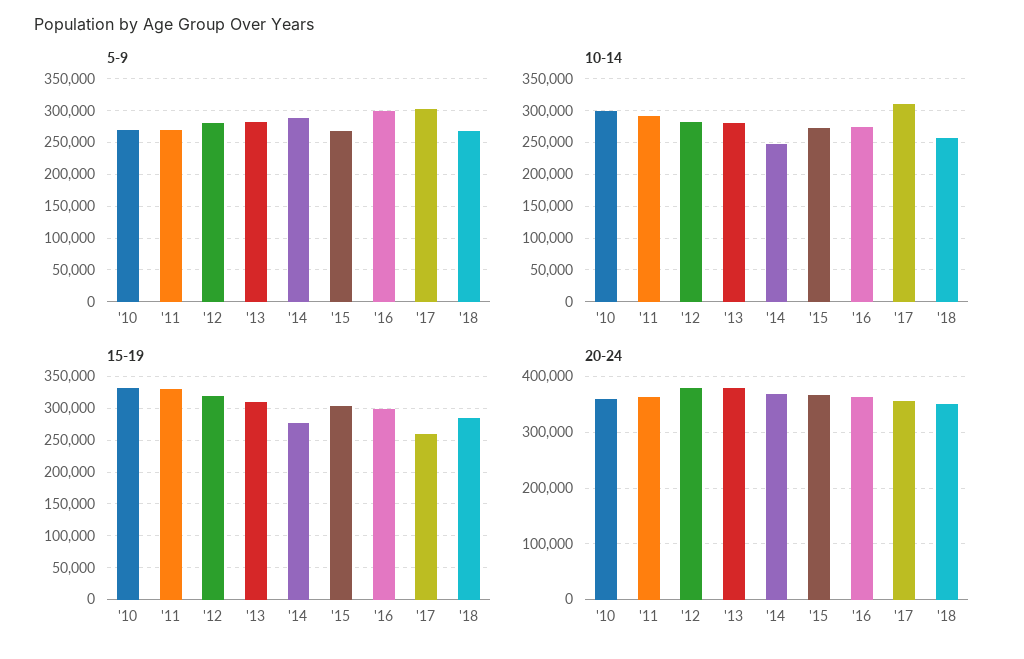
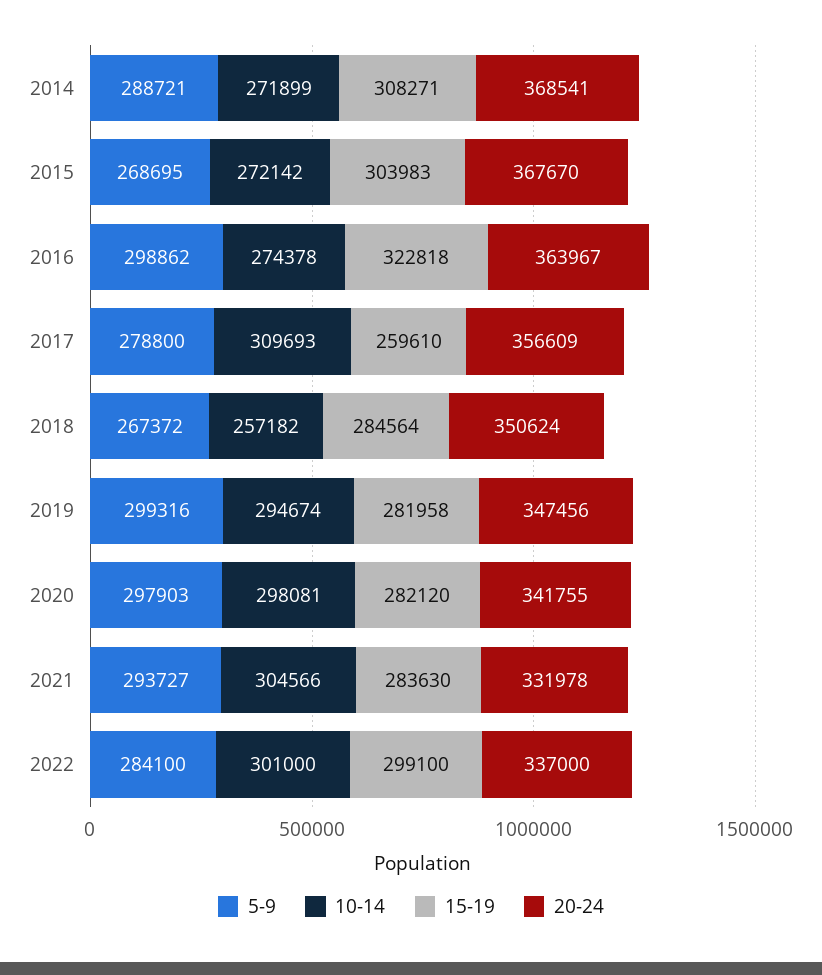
5-9, '10: 270000 -> none
5-9, '11: 270000 -> none
5-9, '12: 280000 -> none
5-9, '13: 280000 -> none
5-9, '17: 300000 -> 278800
10-14, '10: 300000 -> none
10-14, '11: 290000 -> none
10-14, '12: 280000 -> none
10-14, '13: 280000 -> none
10-14, '14: 250000 -> 271899
15-19, '10: 330000 -> none
15-19, '11: 330000 -> none
15-19, '12: 320000 -> none
15-19, '13: 310000 -> none
15-19, '14: 280000 -> 308271
15-19, '16: 300000 -> 322818
20-24, '10: 360000 -> none
20-24, '11: 360000 -> none
20-24, '12: 380000 -> none
20-24, '13: 380000 -> none
5-9, 2019: none -> 299316
10-14, 2019: none -> 294674
15-19, 2019: none -> 281958
20-24, 2019: none -> 347456
5-9, 2020: none -> 297903
10-14, 2020: none -> 298081
15-19, 2020: none -> 282120
20-24, 2020: none -> 341755
5-9, 2021: none -> 293727
10-14, 2021: none -> 304566
15-19, 2021: none -> 283630
20-24, 2021: none -> 331978
5-9, 2022: none -> 284100
10-14, 2022: none -> 301000
15-19, 2022: none -> 299100
20-24, 2022: none -> 337000

